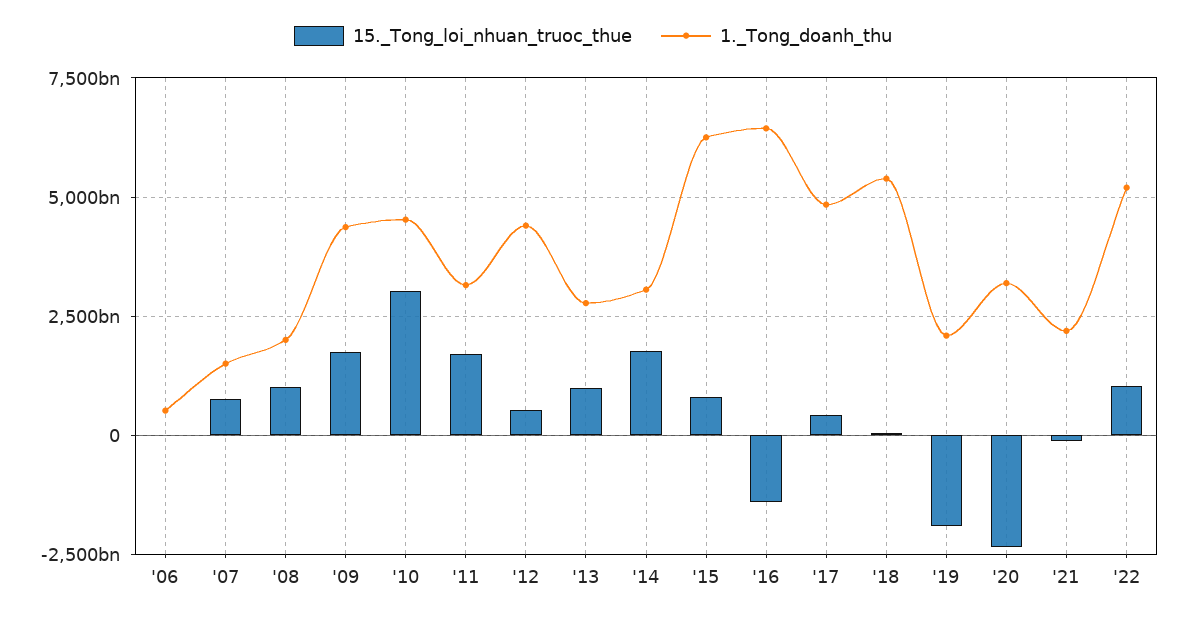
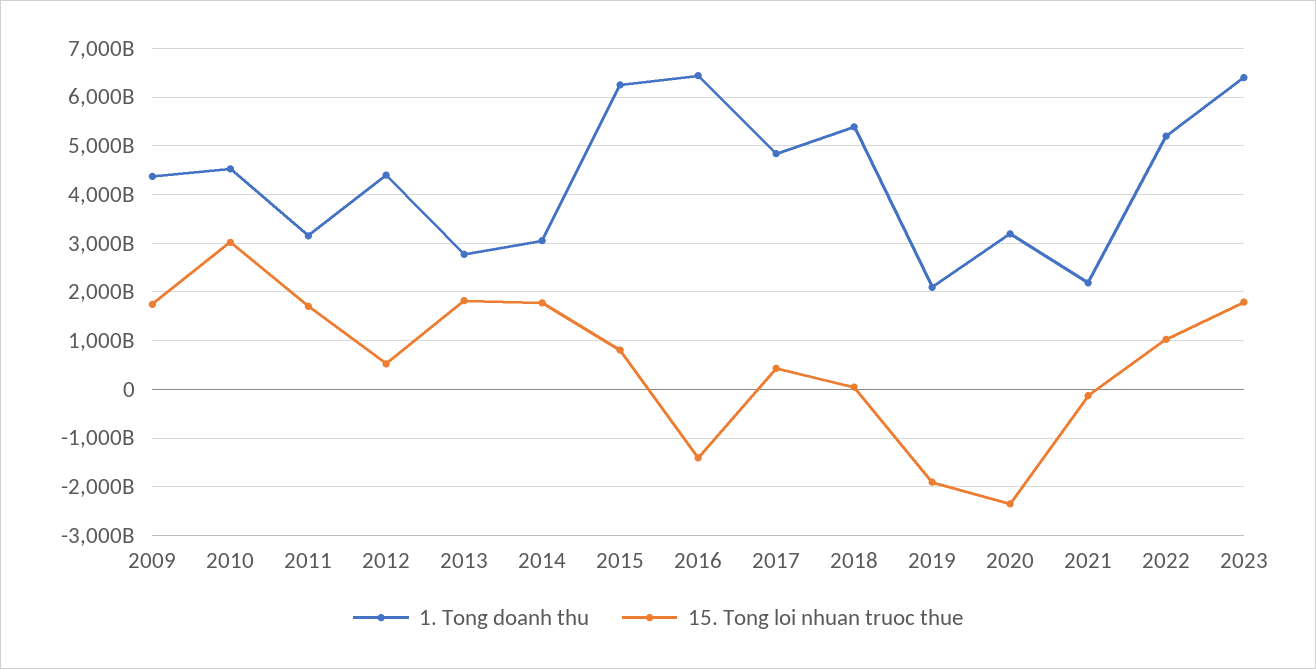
15._Tong_loi_nhuan_truoc_thue, '06: 0 -> none
1._Tong_doanh_thu, '06: 500000000000 -> none
15._Tong_loi_nhuan_truoc_thue, '07: 750000000000 -> none
1._Tong_doanh_thu, '07: 1500000000000 -> none
15._Tong_loi_nhuan_truoc_thue, '08: 1000000000000 -> none
1._Tong_doanh_thu, '08: 2000000000000 -> none
15._Tong_loi_nhuan_truoc_thue, '13: 1000000000000 -> 1800000000000
1._Tong_doanh_thu, 2023: none -> 6400000000000
15._Tong_loi_nhuan_truoc_thue, 2023: none -> 1800000000000

